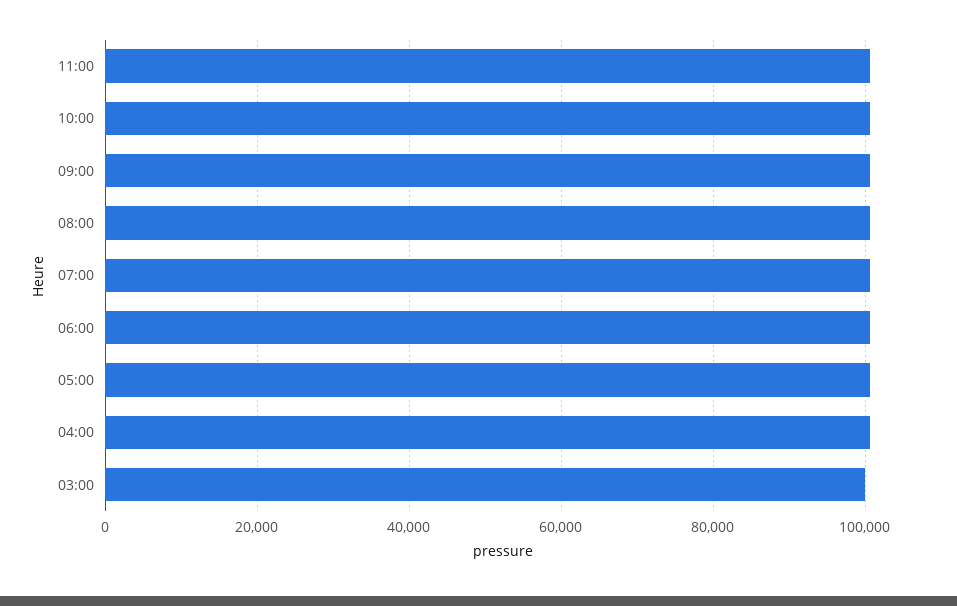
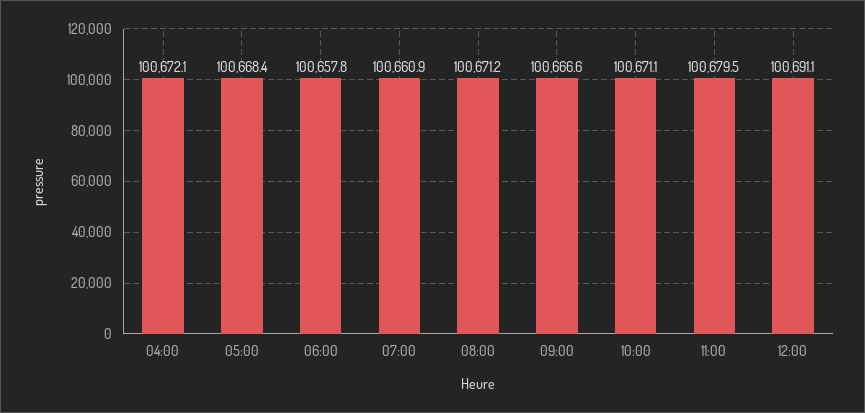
03:00: 100000 -> none
12:00: none -> 100691.1

